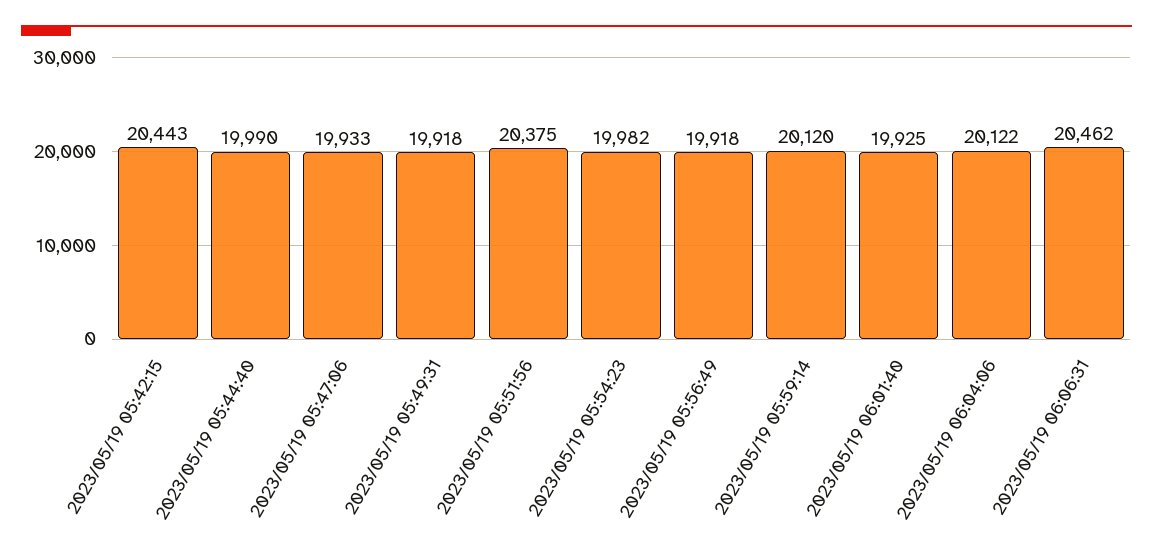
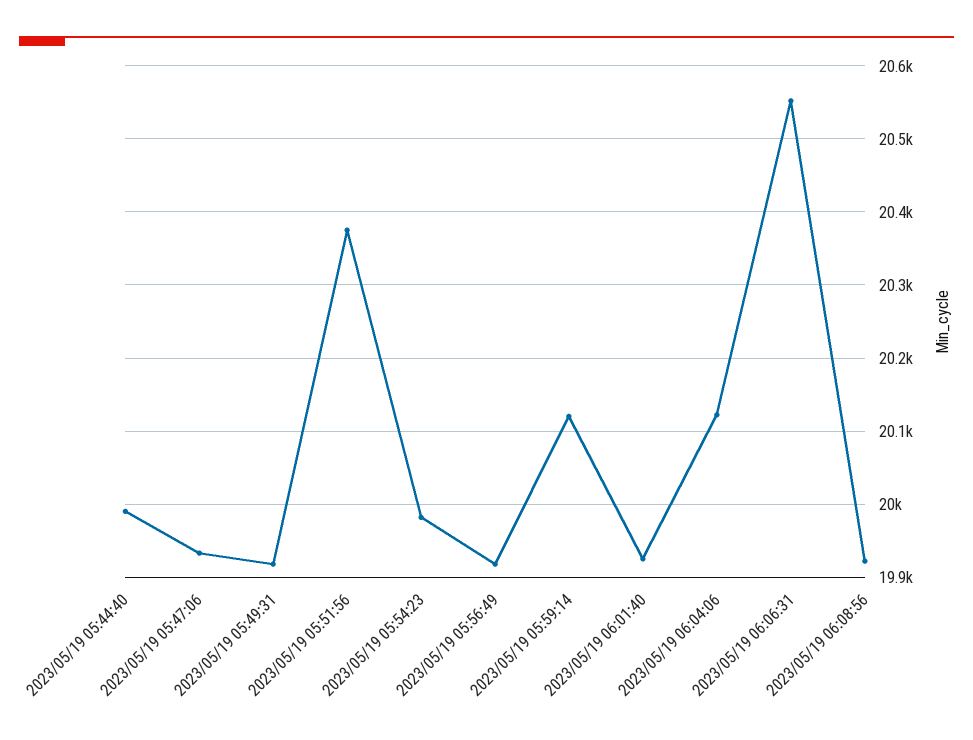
2023/05/19 05:42:15: 20443 -> none
2023/05/19 06:06:31: 20462 -> 20550
2023/05/19 06:08:56: none -> 19920

